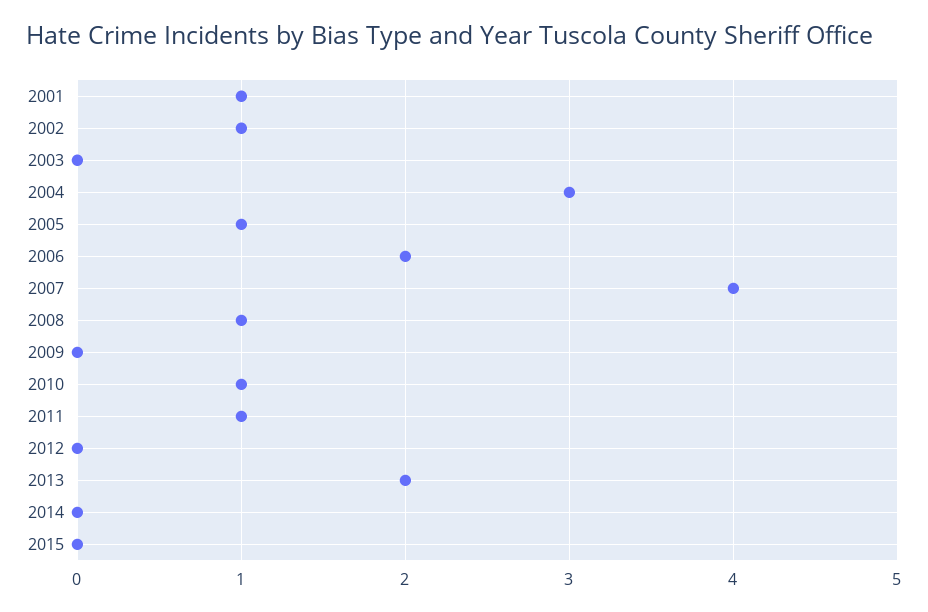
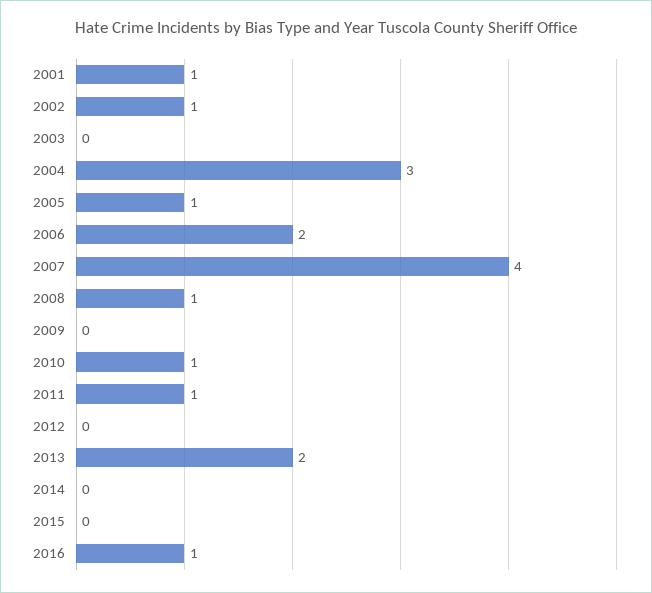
2016: none -> 1

